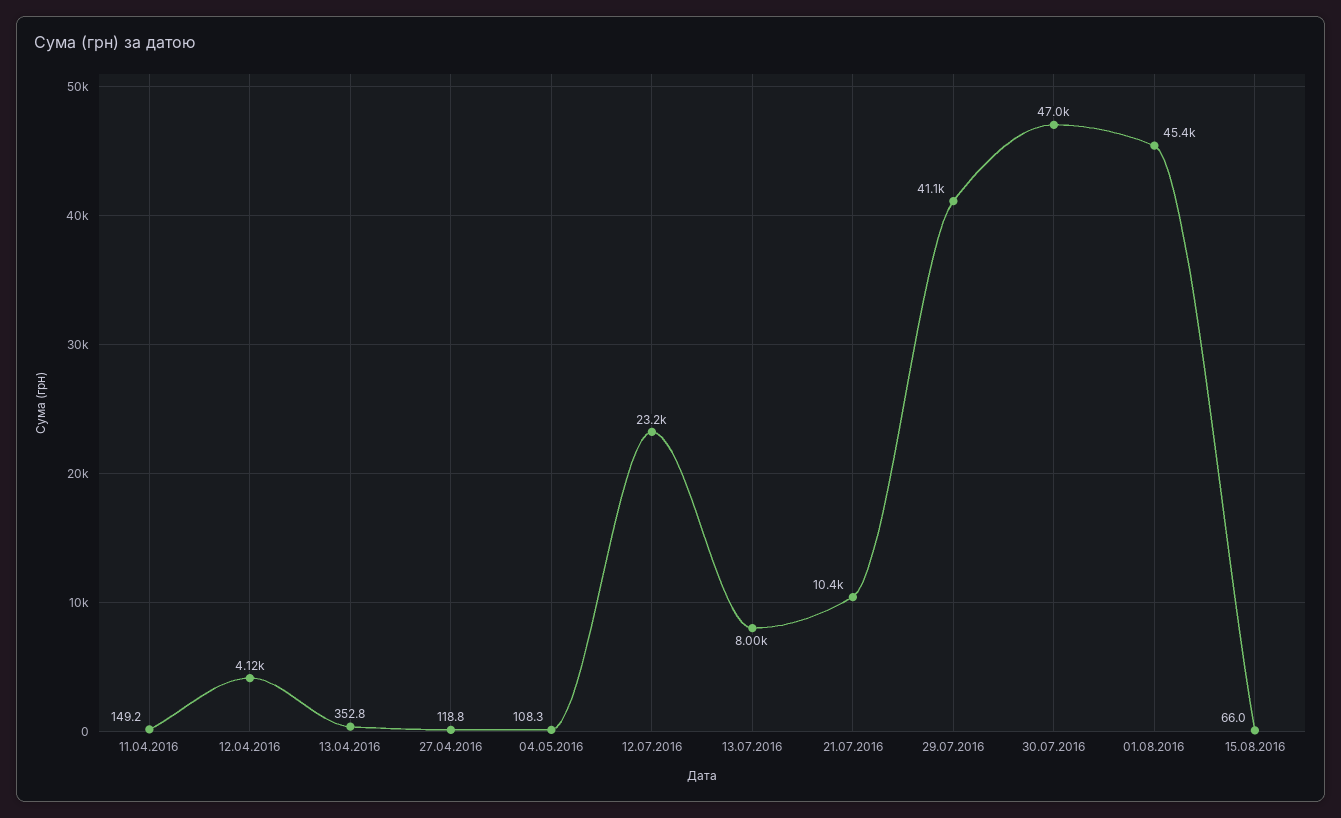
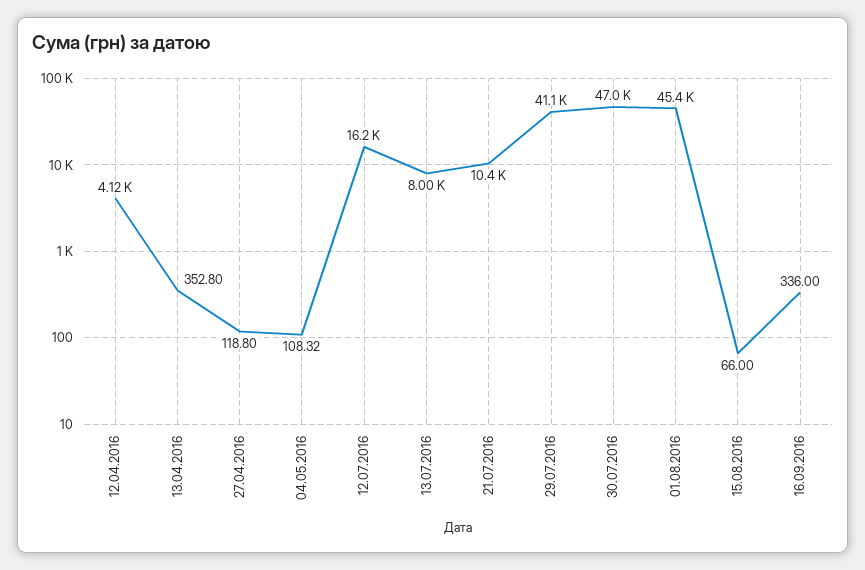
11.04.2016: 149.2 -> none
12.07.2016: 23200 -> 16200
16.09.2016: none -> 336

